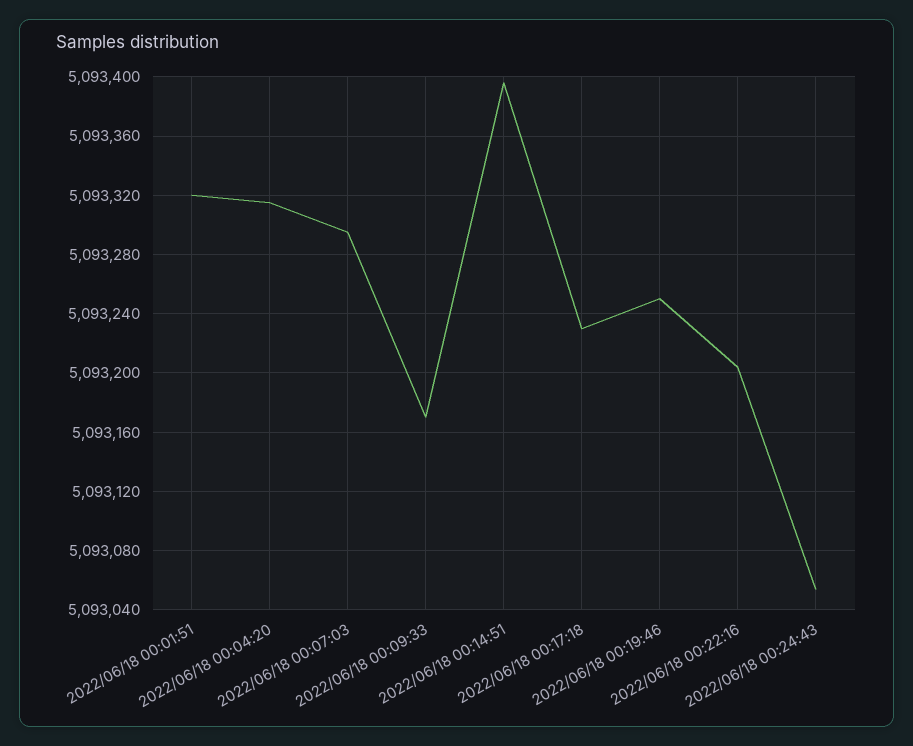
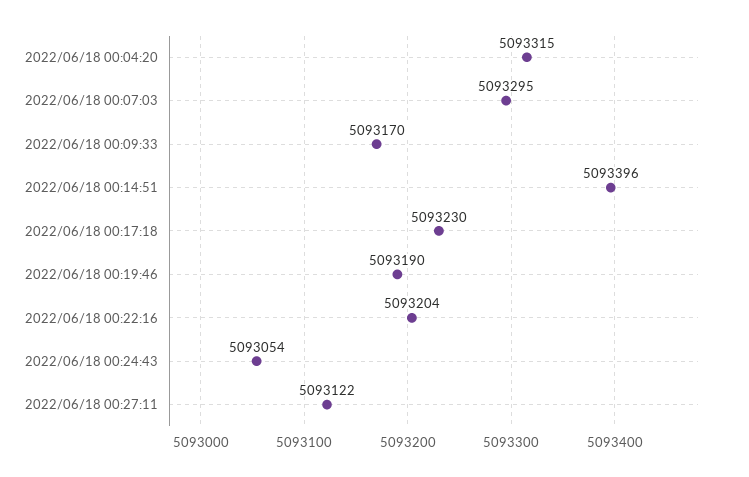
2022/06/18 00:01:51: 5093320 -> none
2022/06/18 00:19:46: 5093250 -> 5093190
2022/06/18 00:27:11: none -> 5093122

